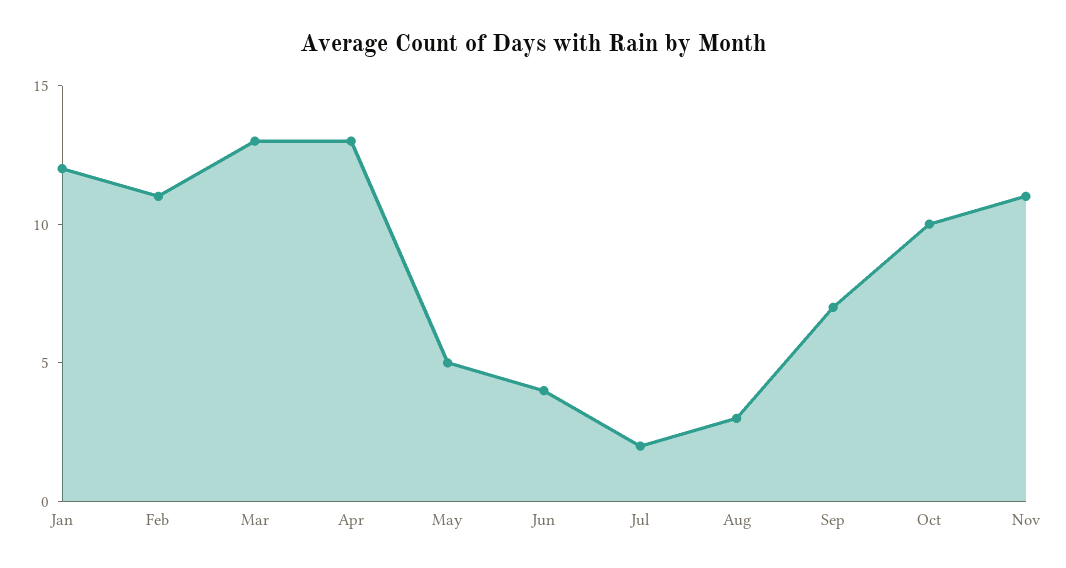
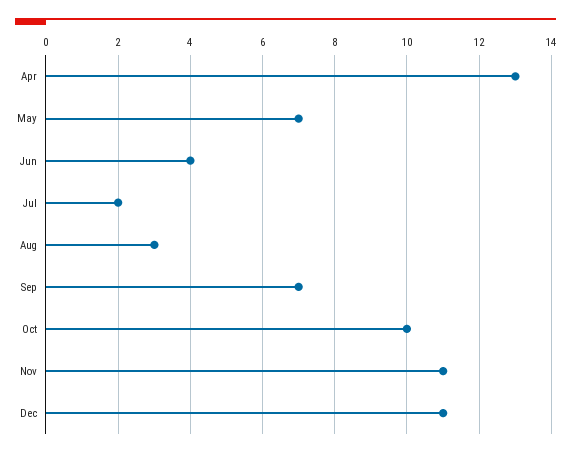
Jan: 12 -> none
Feb: 11 -> none
Mar: 13 -> none
May: 5 -> 7
Dec: none -> 11

